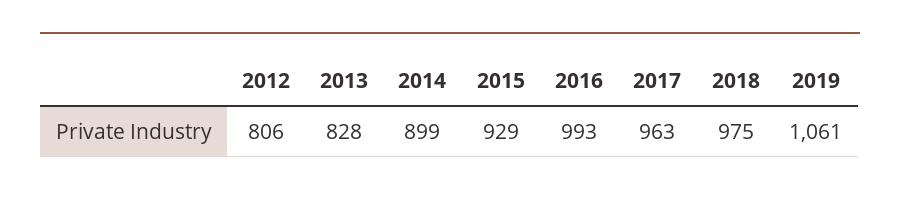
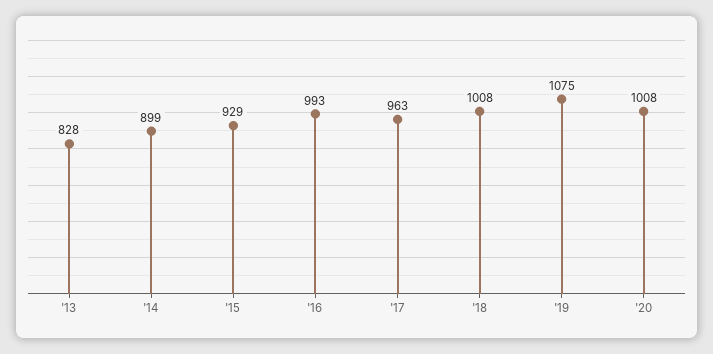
2012: 806 -> none
2018: 975 -> 1008
2019: 1061 -> 1075
'20: none -> 1008

